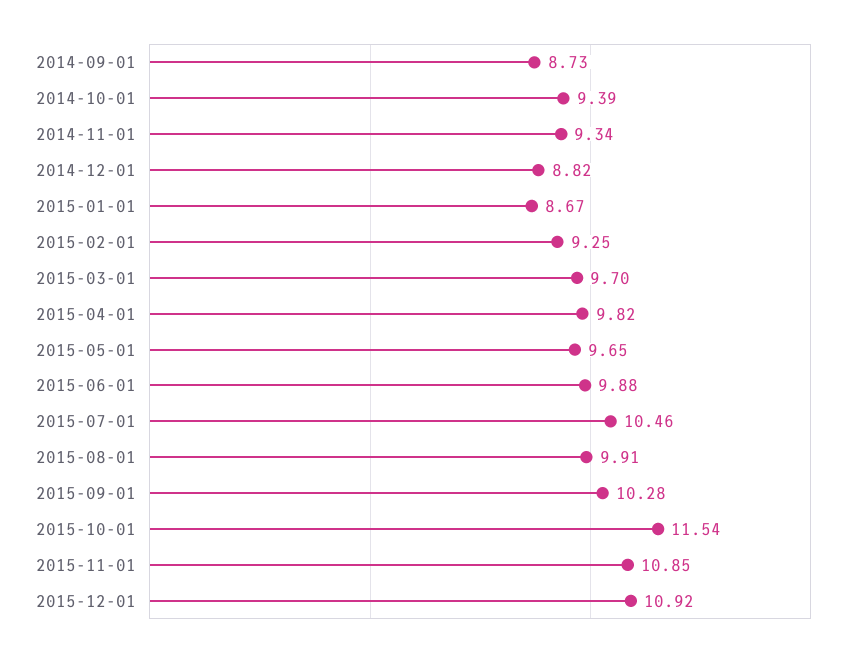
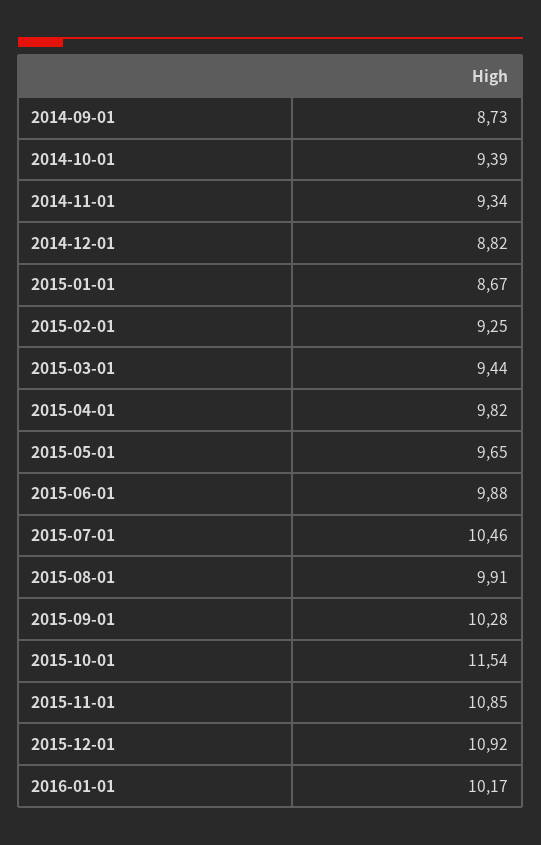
2015-03-01: 9.7 -> 9.44
2016-01-01: none -> 10.17

